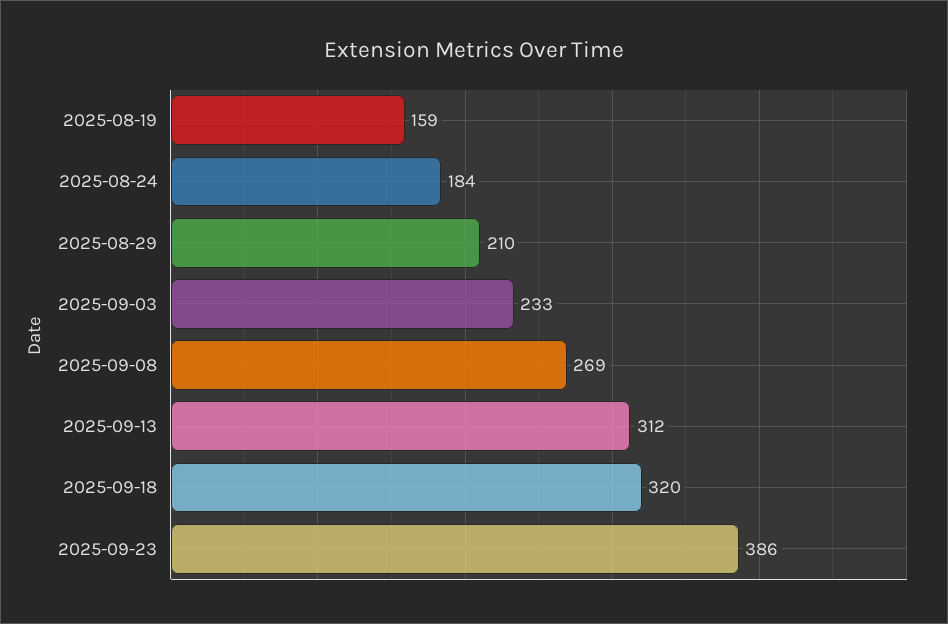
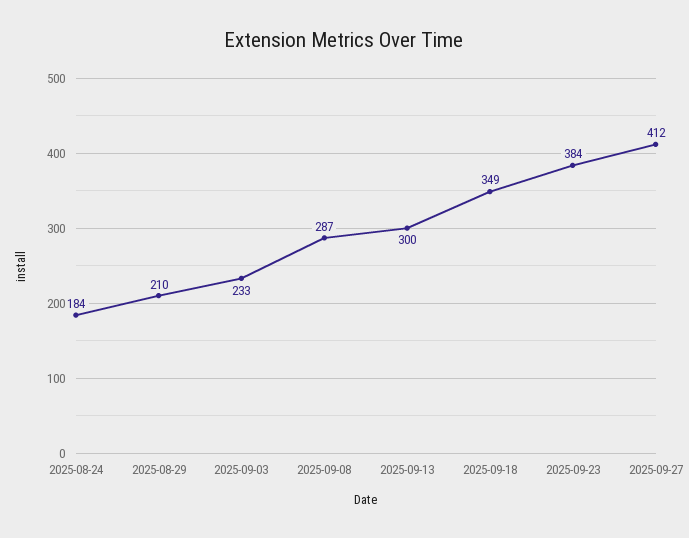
2025-08-19: 159 -> none
2025-09-08: 269 -> 287
2025-09-13: 312 -> 300
2025-09-18: 320 -> 349
2025-09-23: 386 -> 384
2025-09-27: none -> 412

